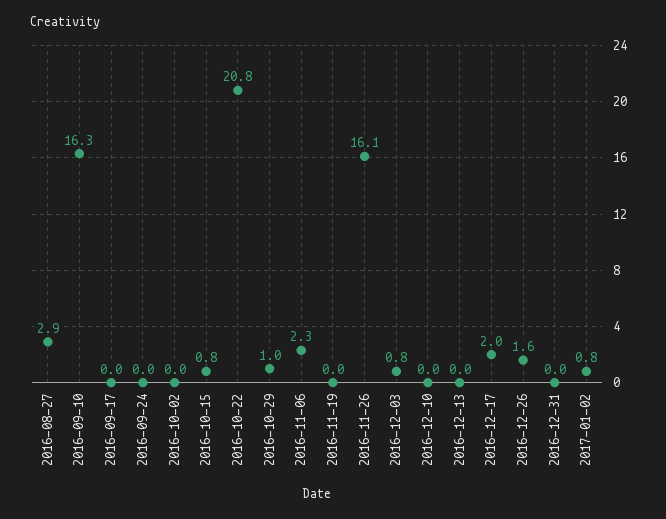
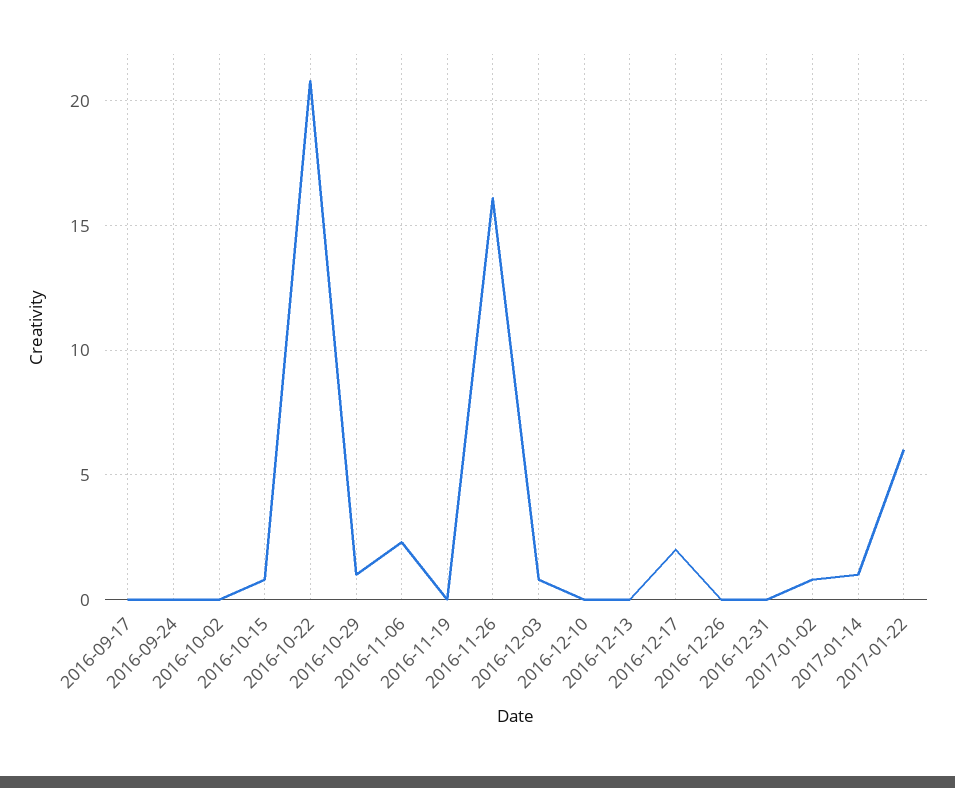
2016-08-27: 2.9 -> none
2016-09-10: 16.3 -> none
2016-12-26: 1.6 -> 0
2017-01-14: none -> 1
2017-01-22: none -> 6

